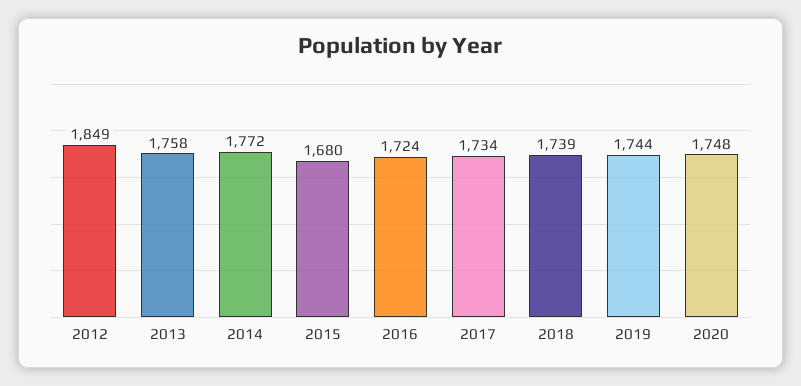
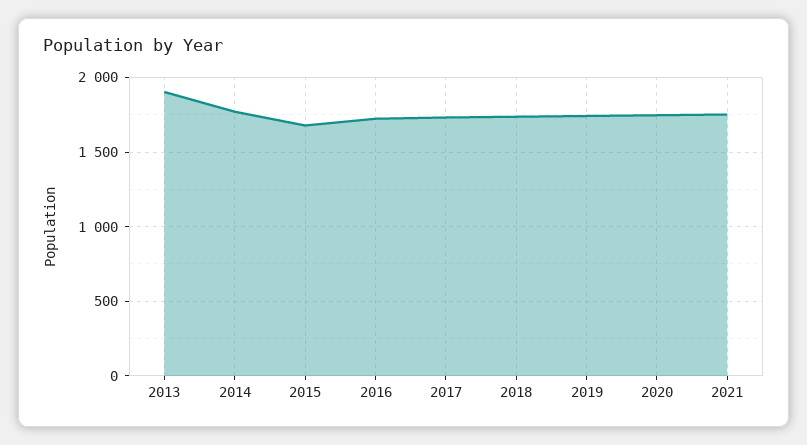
2012: 1849 -> none
2013: 1758 -> 1900
2021: none -> 1750

